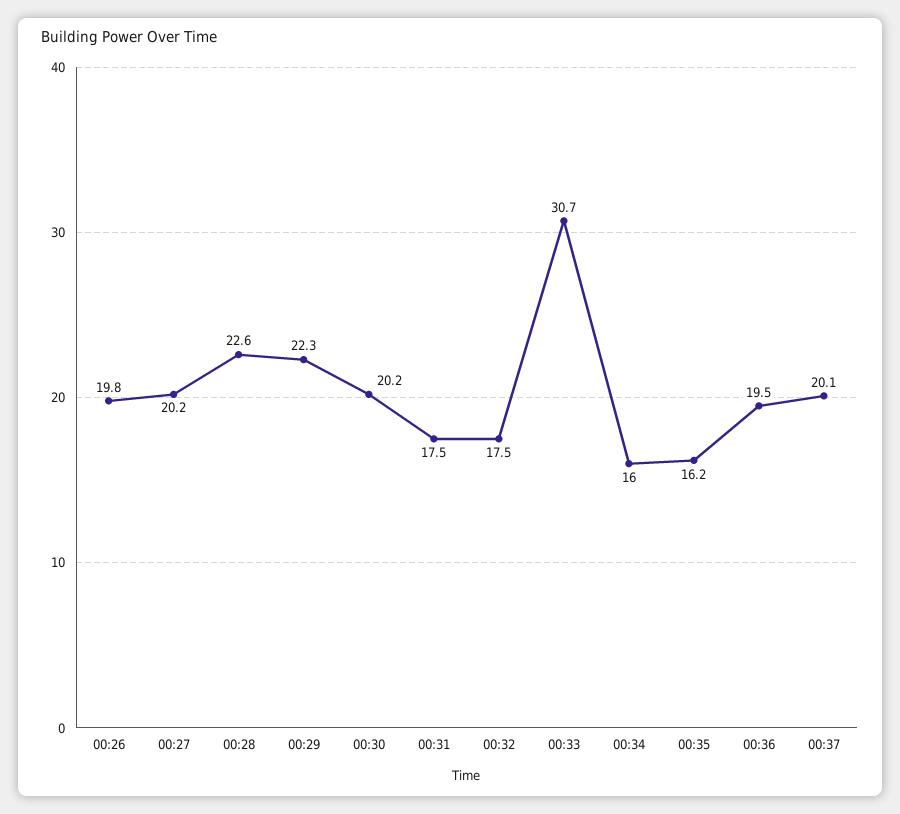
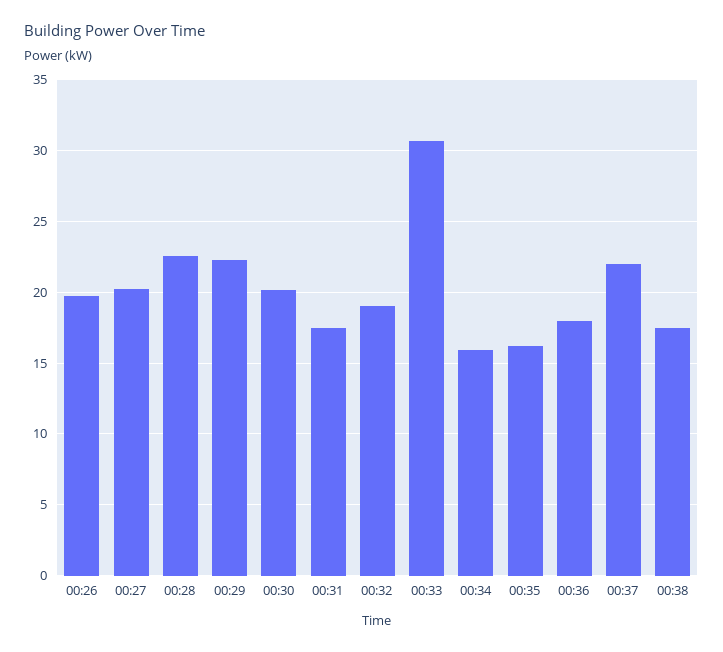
00:32: 17.5 -> 19
00:36: 19.5 -> 18
00:37: 20.1 -> 22
00:38: none -> 17.5

